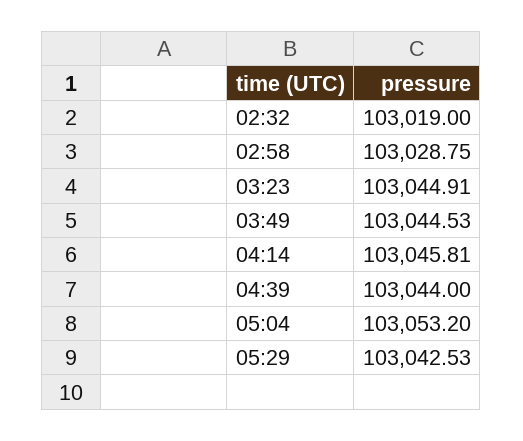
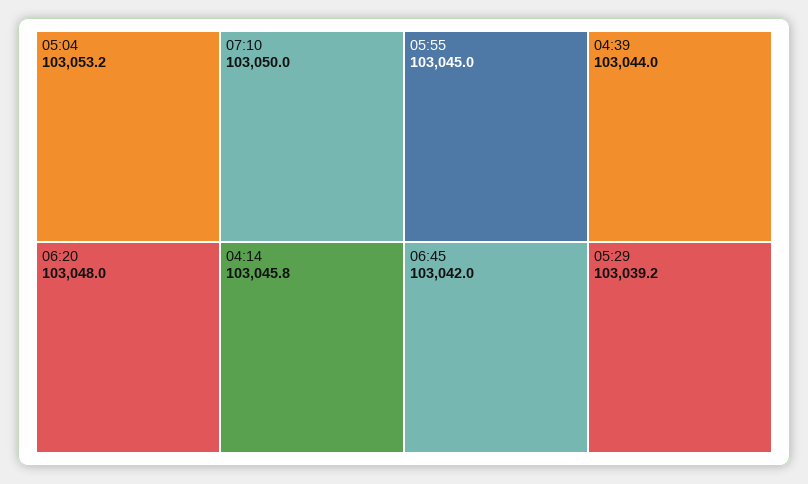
02:32: 103019 -> none
02:58: 103028.75 -> none
03:23: 103044.91 -> none
03:49: 103044.53 -> none
05:29: 103042.53 -> 103039.2
07:10: none -> 103050
06:20: none -> 103048
05:55: none -> 103045
06:45: none -> 103042

